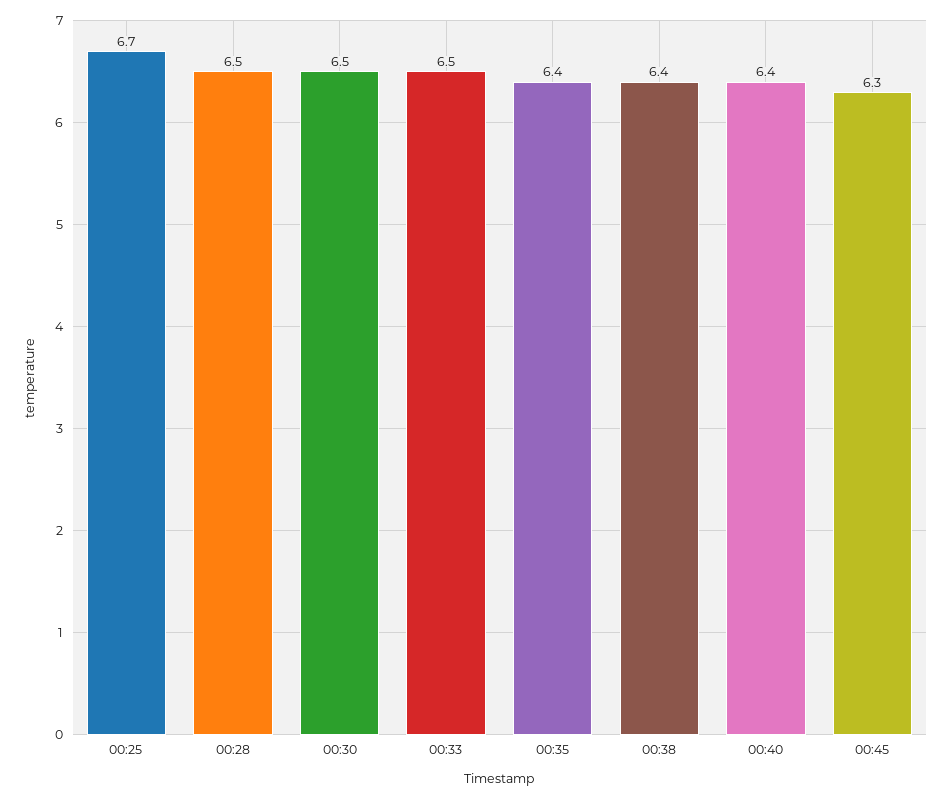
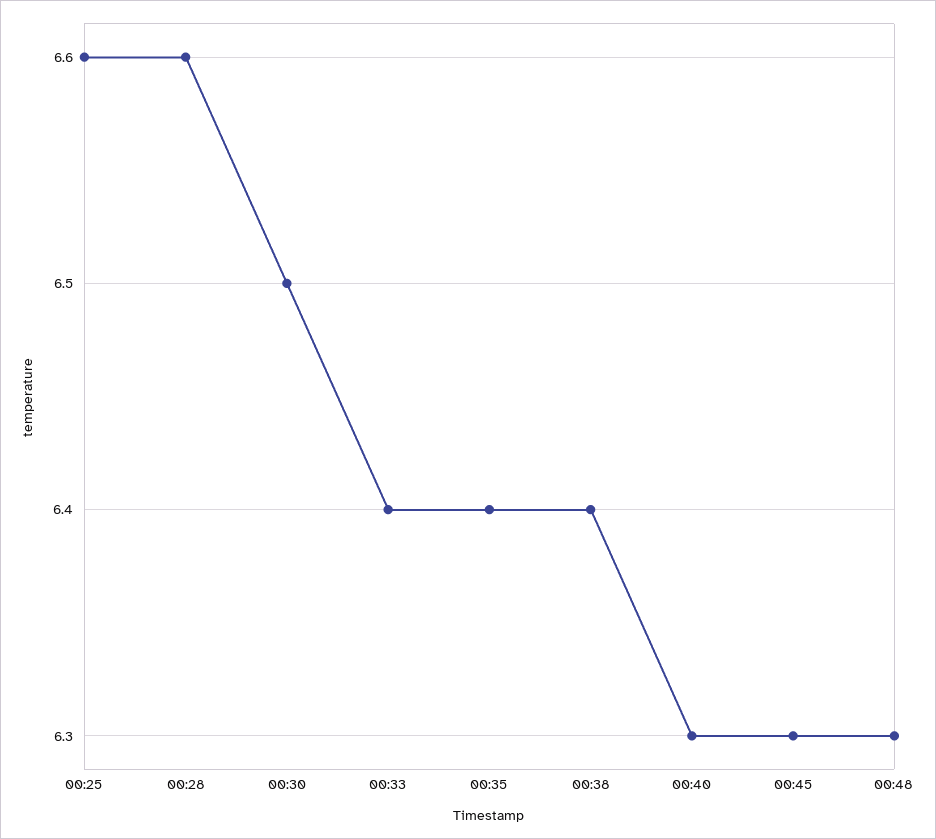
00:25: 6.7 -> 6.6
00:28: 6.5 -> 6.6
00:33: 6.5 -> 6.4
00:40: 6.4 -> 6.3
00:48: none -> 6.3

